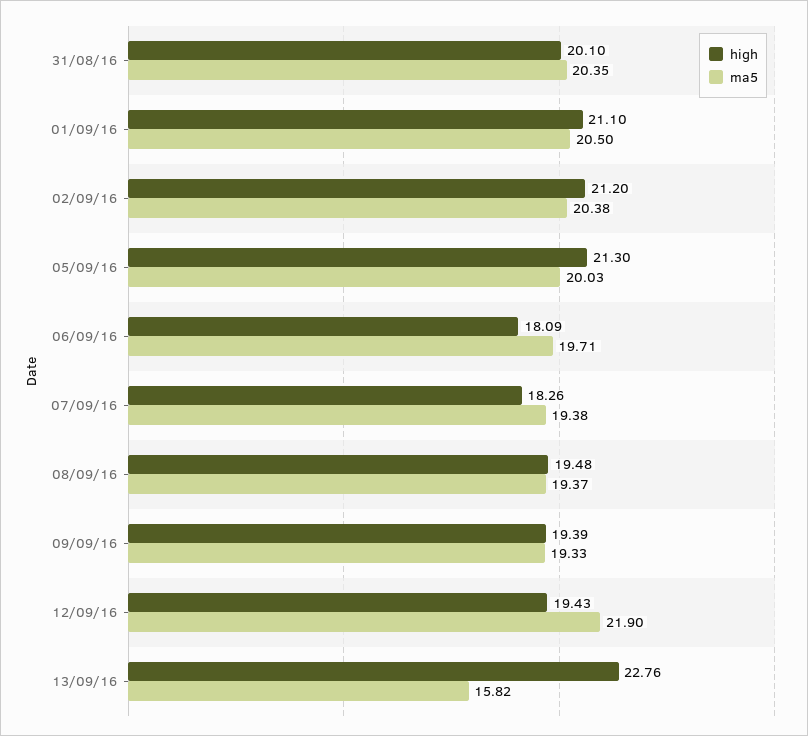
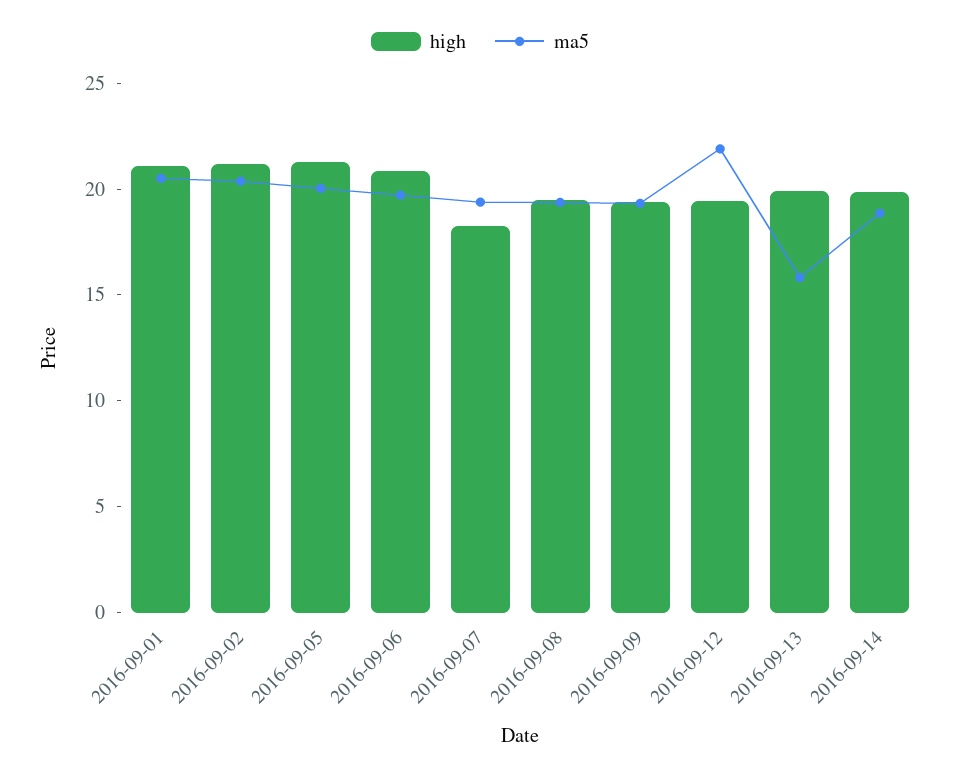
high, 31/08/16: 20.1 -> none
ma5, 31/08/16: 20.35 -> none
high, 06/09/16: 18.09 -> 21
high, 13/09/16: 22.76 -> 20
high, 2016-09-14: none -> 20
ma5, 2016-09-14: none -> 19

